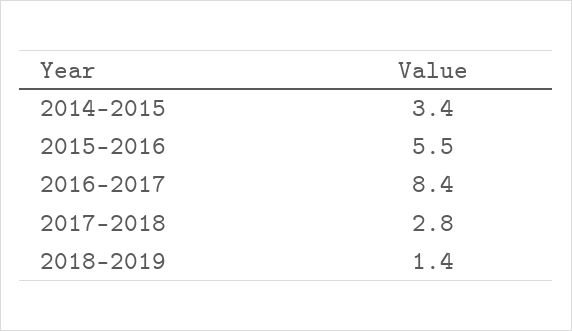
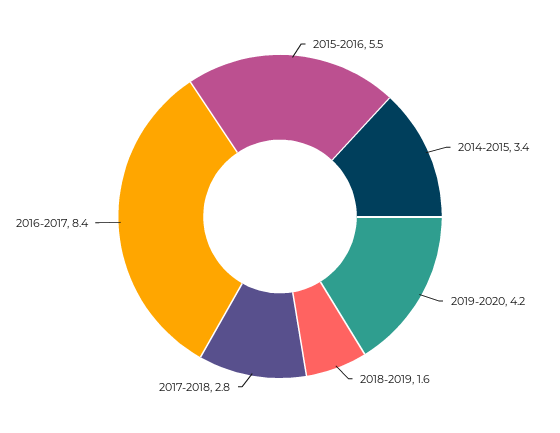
2018-2019: 1.4 -> 1.6
2019-2020: none -> 4.2

